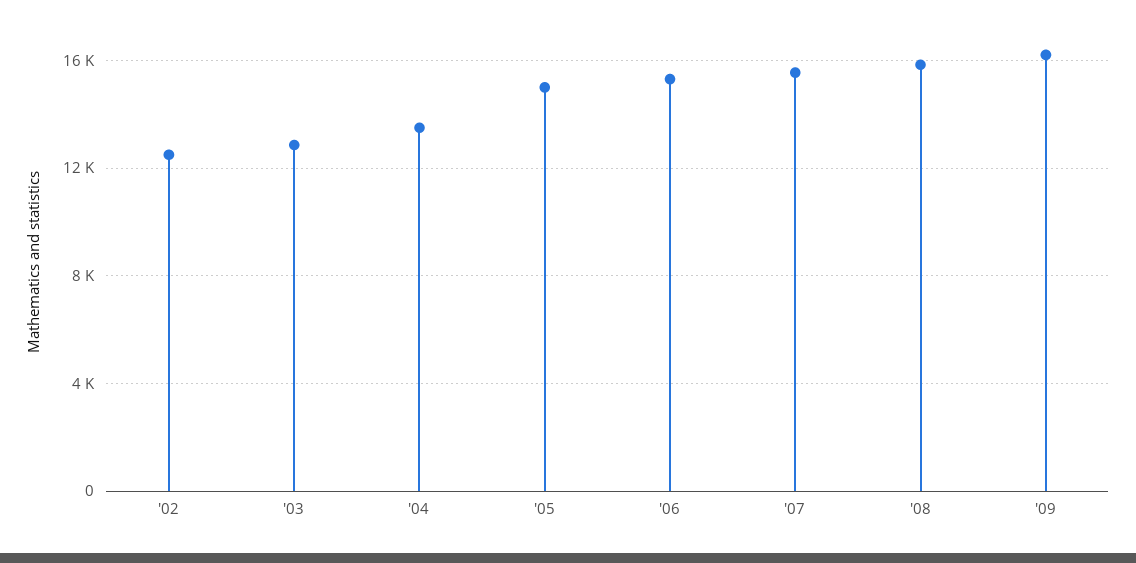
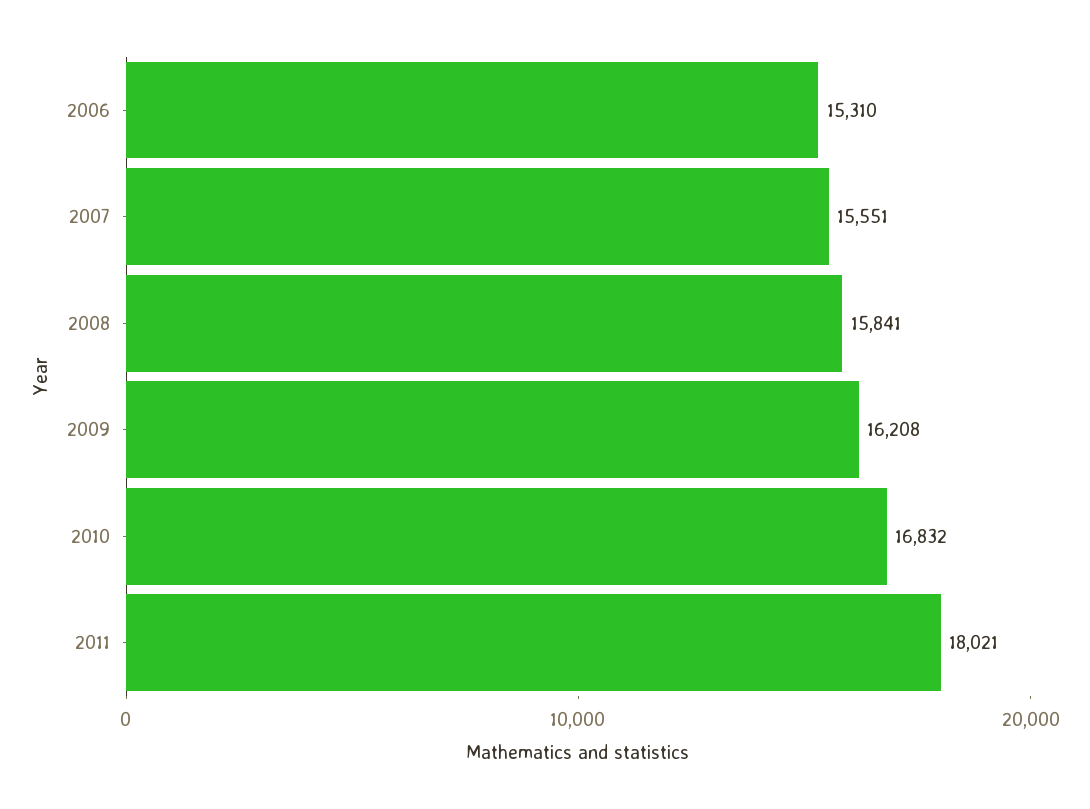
'02: 12500 -> none
'03: 13000 -> none
'04: 13500 -> none
'05: 15000 -> none
2010: none -> 16832
2011: none -> 18021

